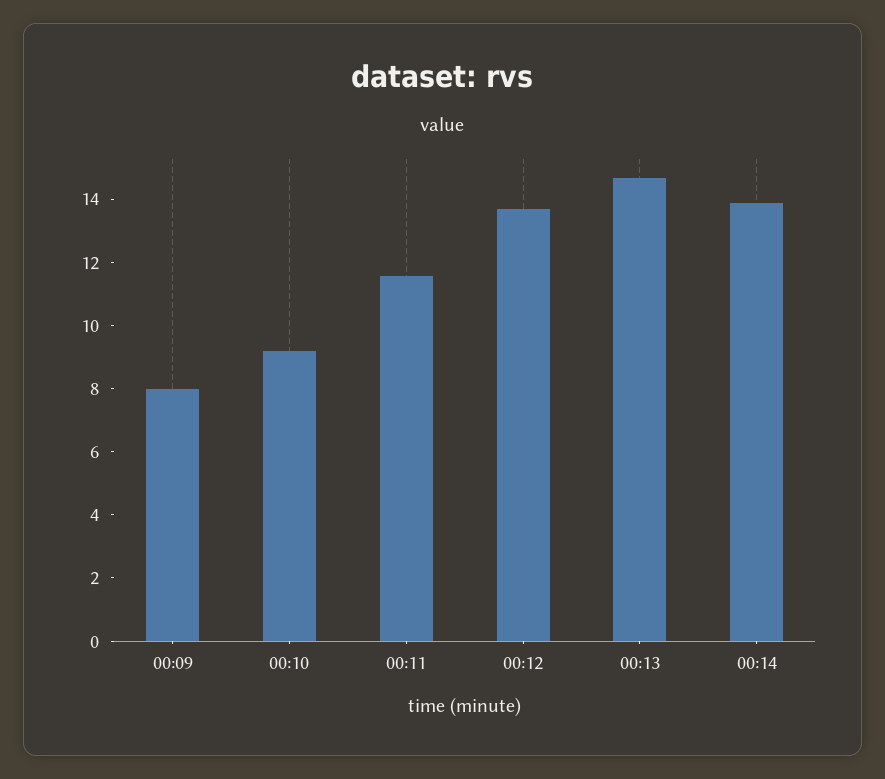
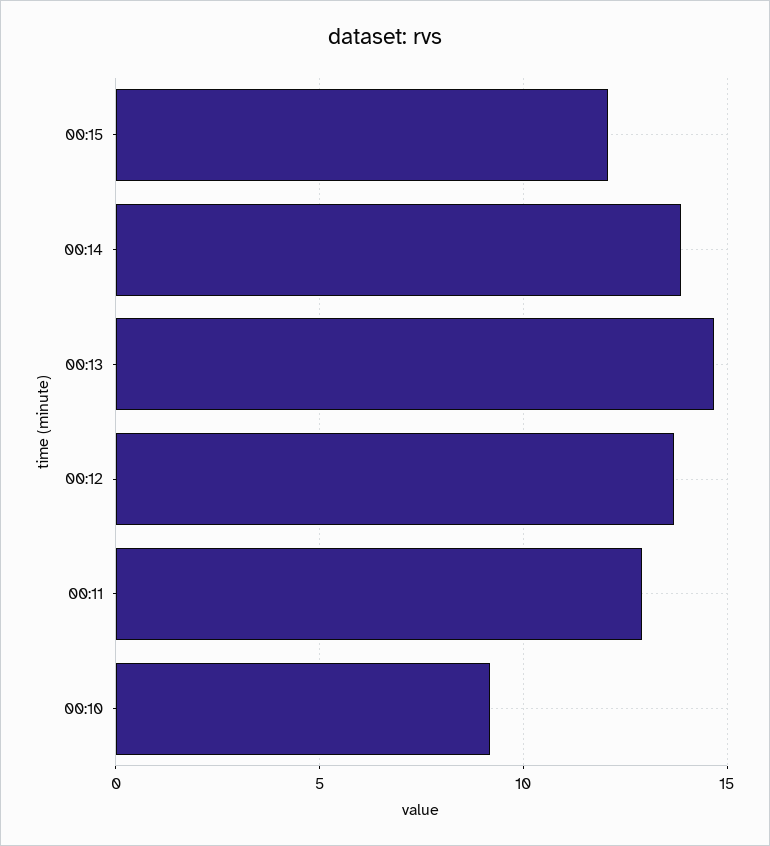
00:09: 8 -> none
00:11: 11.5 -> 13
00:15: none -> 12

